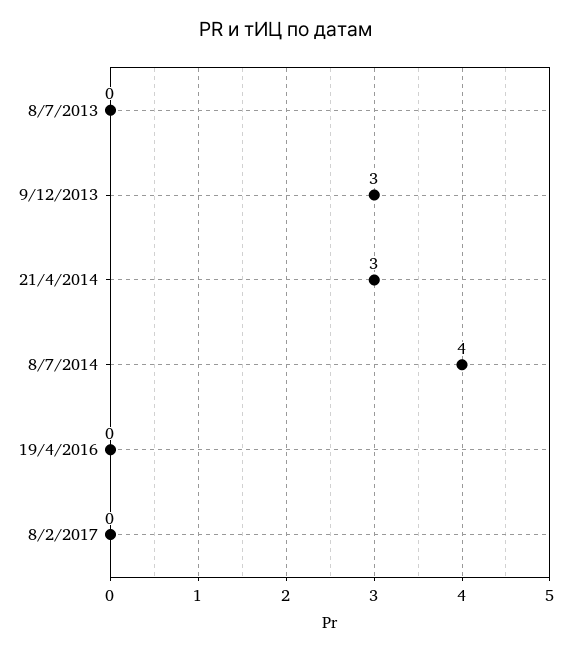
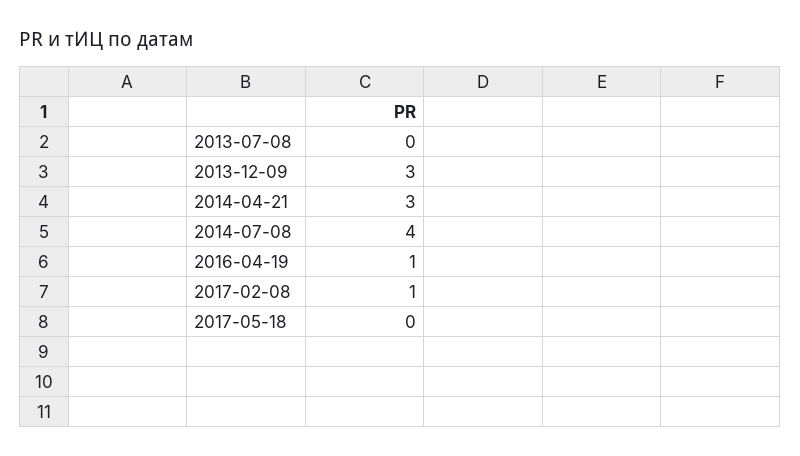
19/4/2016: 0 -> 1
8/2/2017: 0 -> 1
2017-05-18: none -> 0

